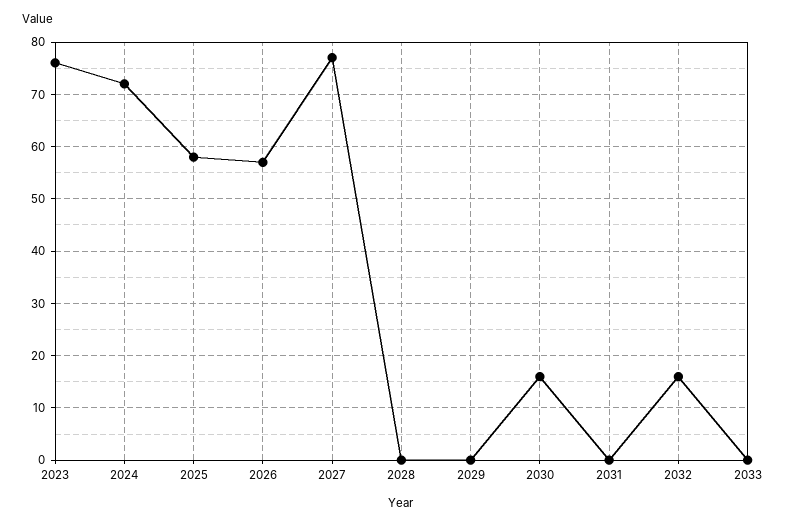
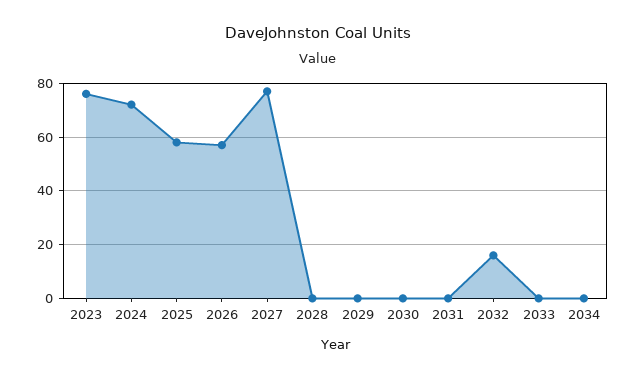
2030: 15 -> 0
2034: none -> 0

